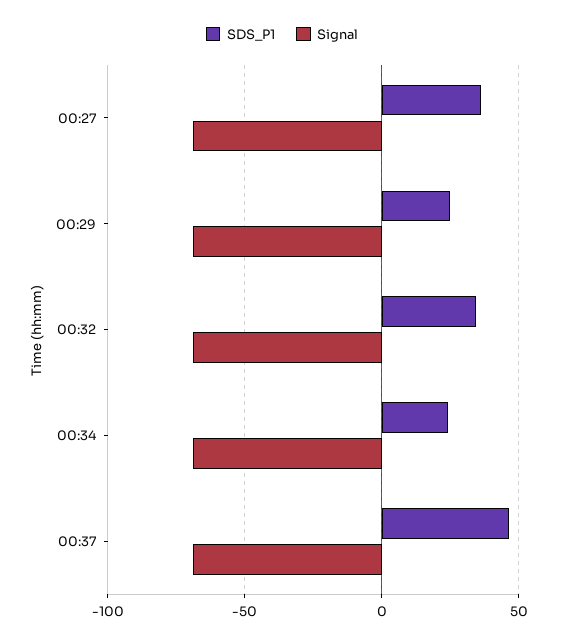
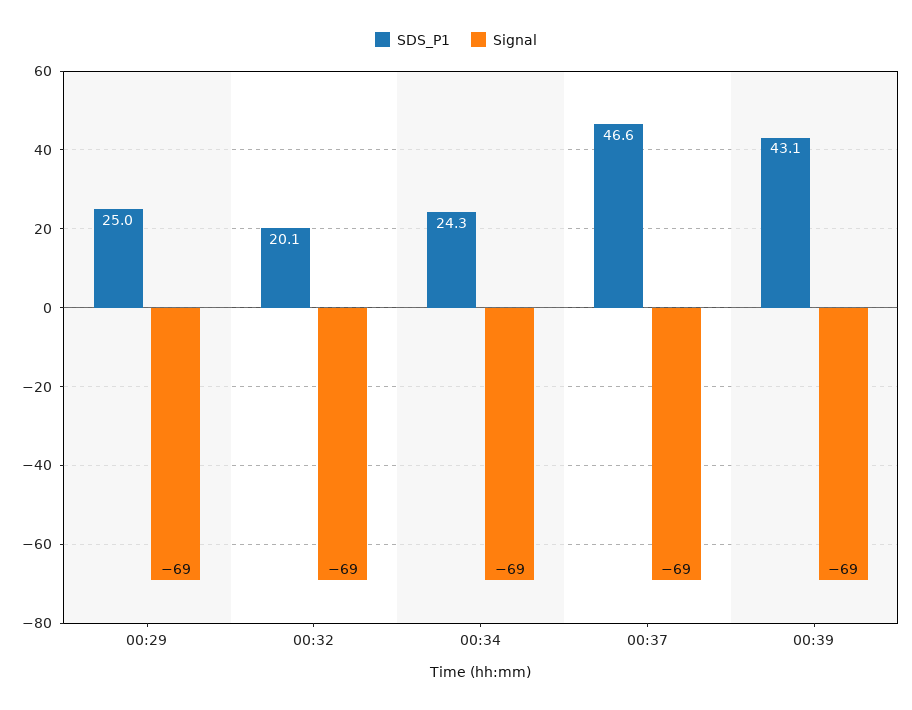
SDS_P1, 00:27: 35 -> none
Signal, 00:27: -70 -> none
SDS_P1, 00:32: 35 -> 20.1
SDS_P1, 00:39: none -> 43.1
Signal, 00:39: none -> -69

